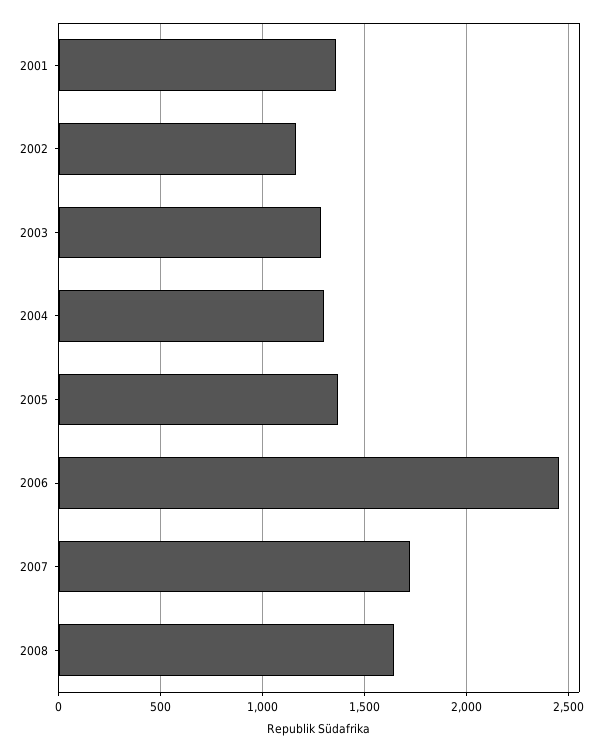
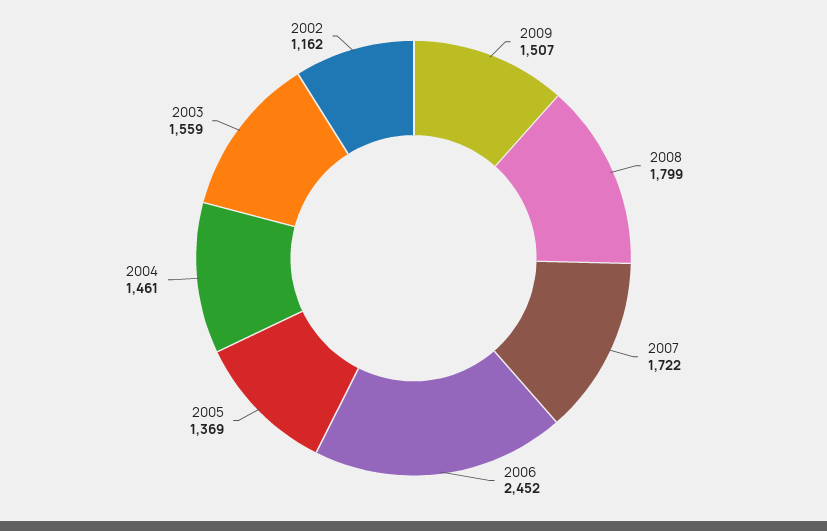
2001: 1350 -> none
2003: 1300 -> 1559
2004: 1300 -> 1461
2008: 1650 -> 1799
2009: none -> 1507

